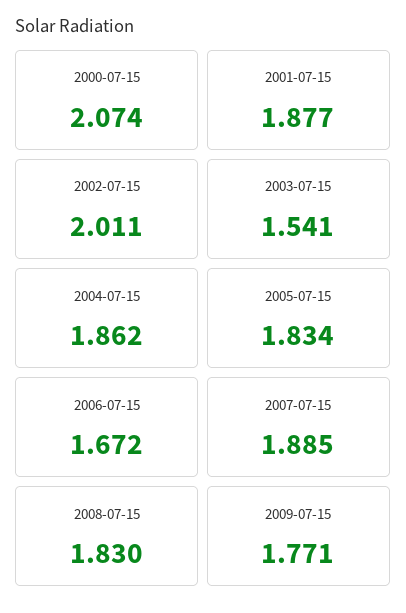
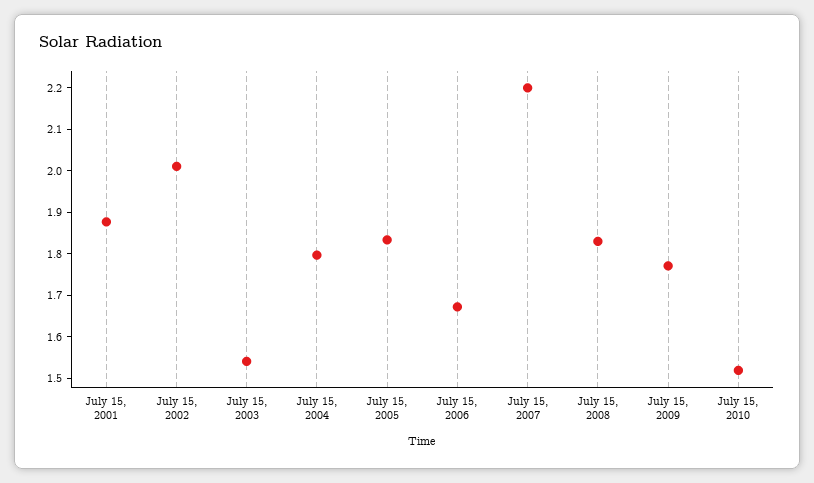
2000-07-15: 2.074 -> none
2004-07-15: 1.862 -> 1.8
2007-07-15: 1.885 -> 2.2
July 15, 2010: none -> 1.52

